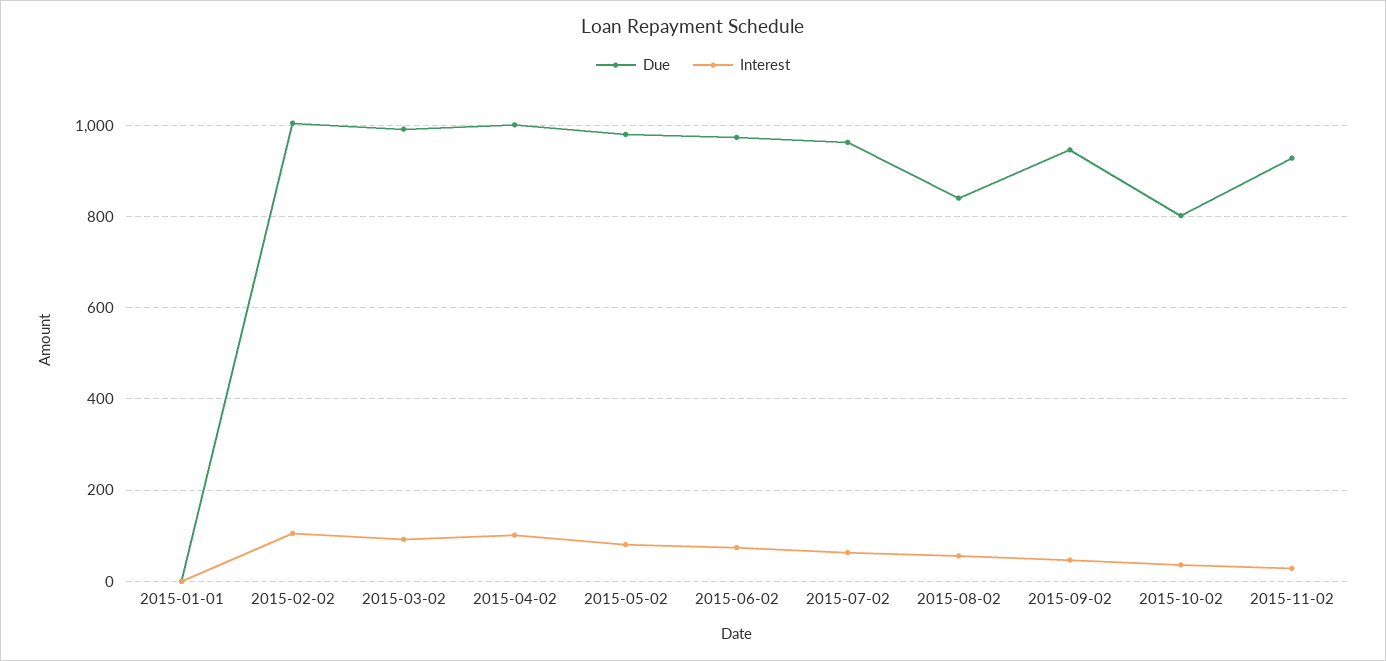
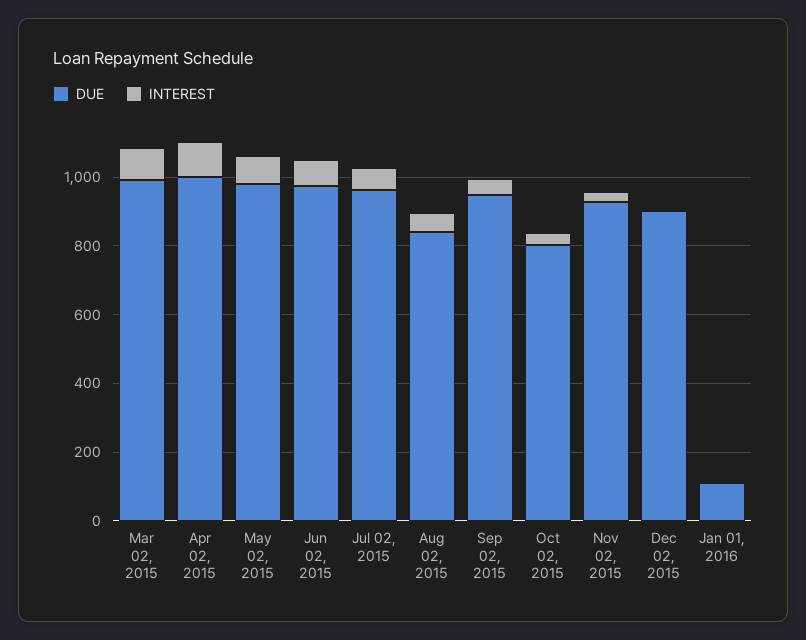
Due, 2015-01-01: 0 -> none
Interest, 2015-01-01: 0 -> none
Due, 2015-02-02: 1000 -> none
Interest, 2015-02-02: 100 -> none
Due, Dec 02, 2015: none -> 900
Interest, Dec 02, 2015: none -> 0
Due, Jan 01, 2016: none -> 100
Interest, Jan 01, 2016: none -> 0

